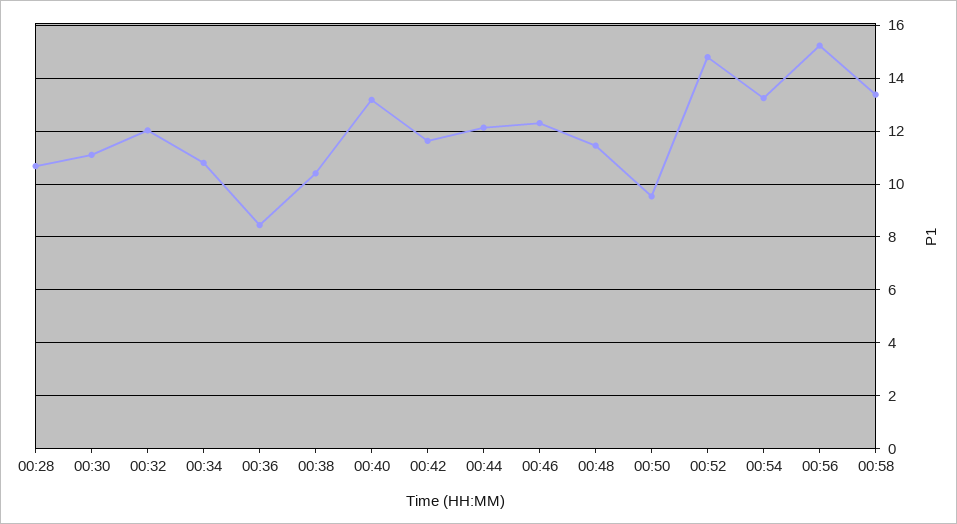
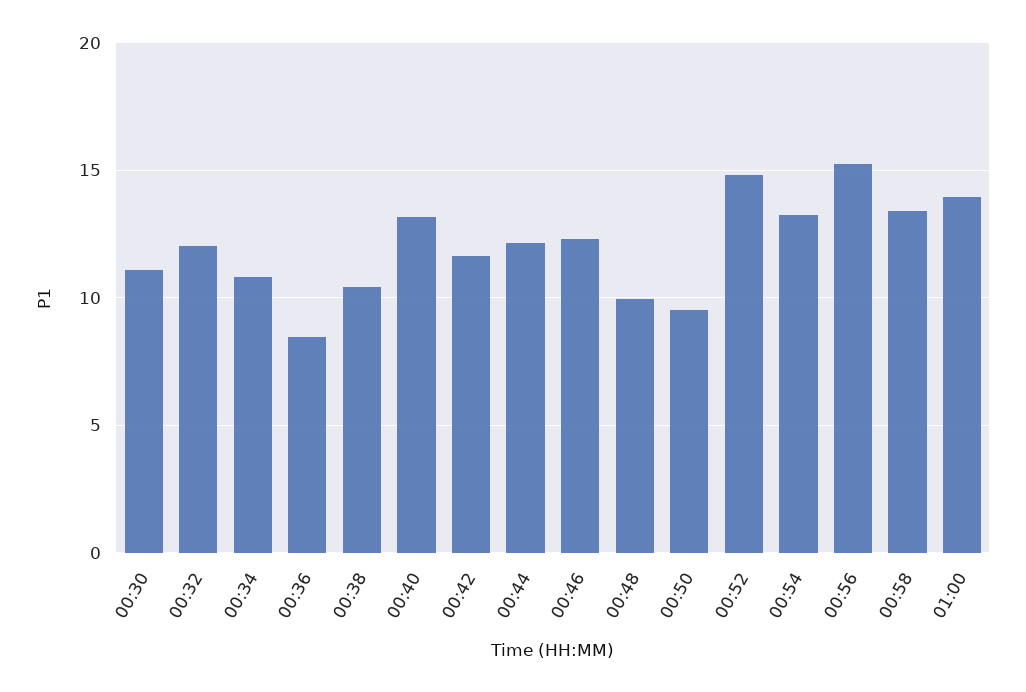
00:28: 10.75 -> none
00:48: 11.5 -> 10
01:00: none -> 14

